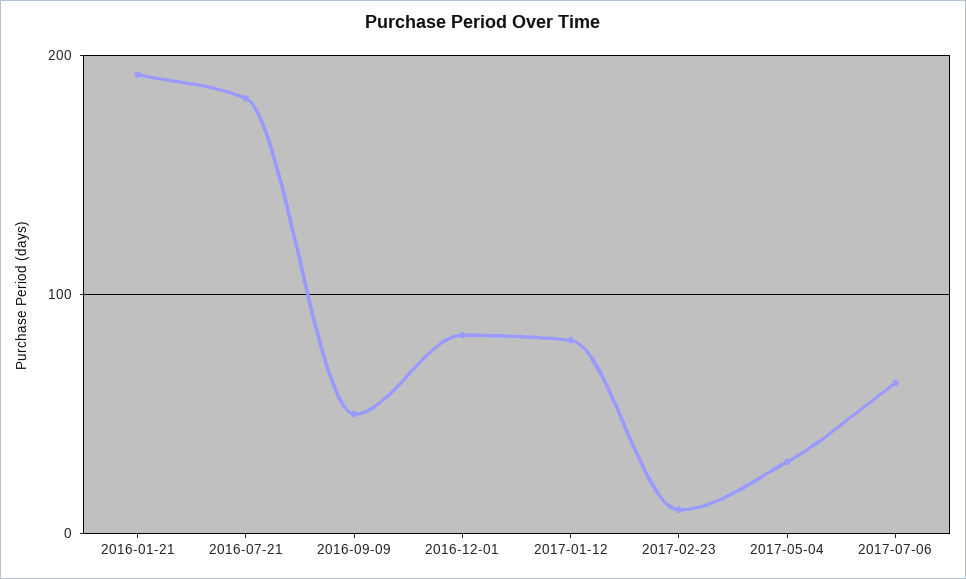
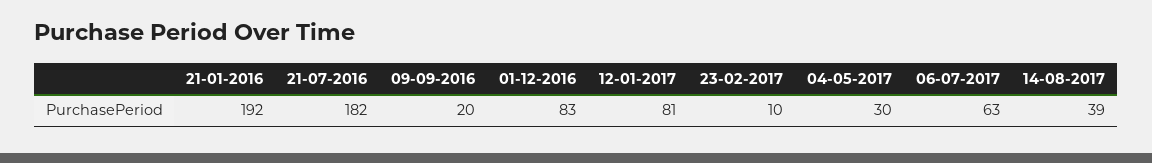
2016-09-09: 50 -> 20
14-08-2017: none -> 39

